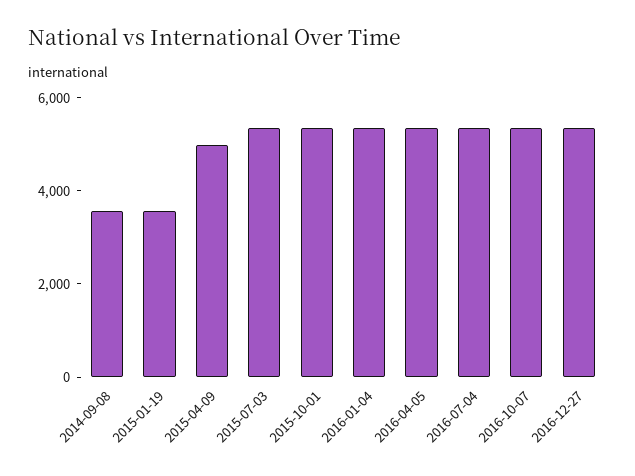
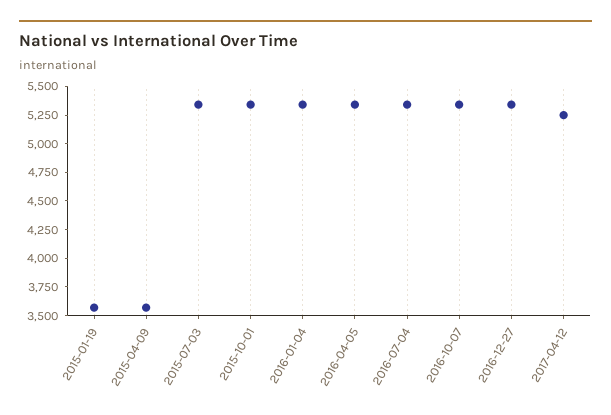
2014-09-08: 3500 -> none
2015-04-09: 5000 -> 3500
2017-04-12: none -> 5250

